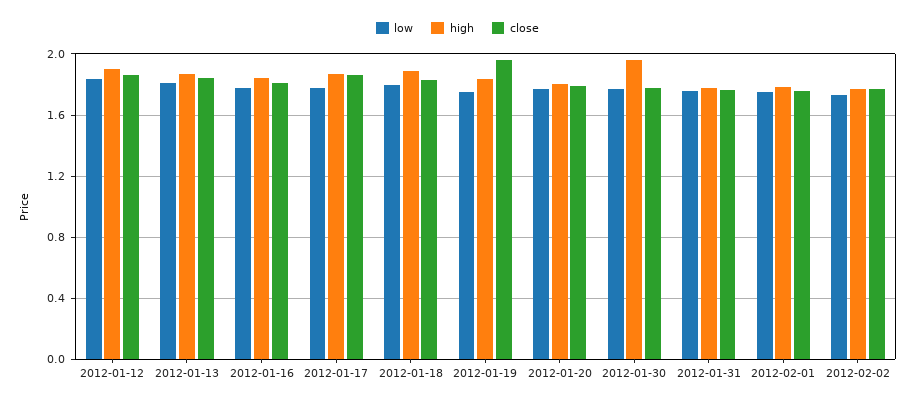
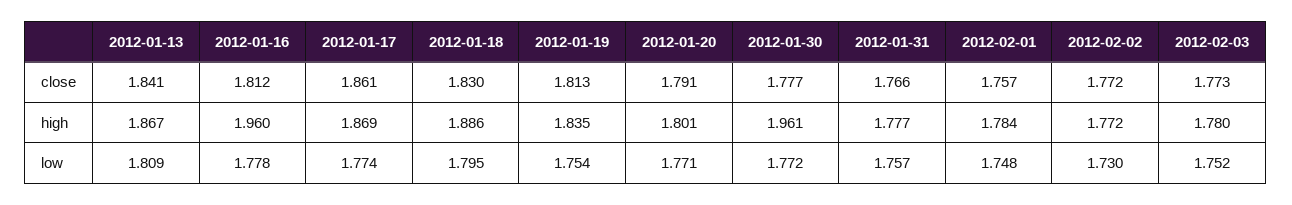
low, 2012-01-12: 1.85 -> none
high, 2012-01-12: 1.9 -> none
close, 2012-01-12: 1.85 -> none
high, 2012-01-16: 1.85 -> 1.96
close, 2012-01-19: 1.95 -> 1.813
close, 2012-02-03: none -> 1.773
high, 2012-02-03: none -> 1.78
low, 2012-02-03: none -> 1.752

